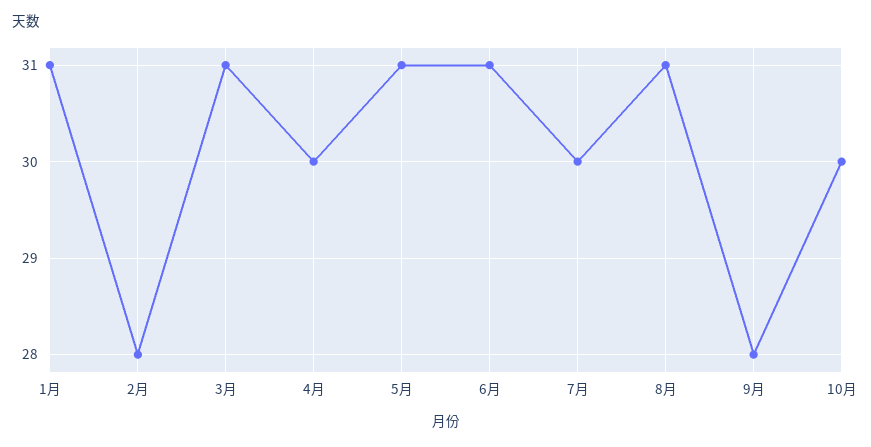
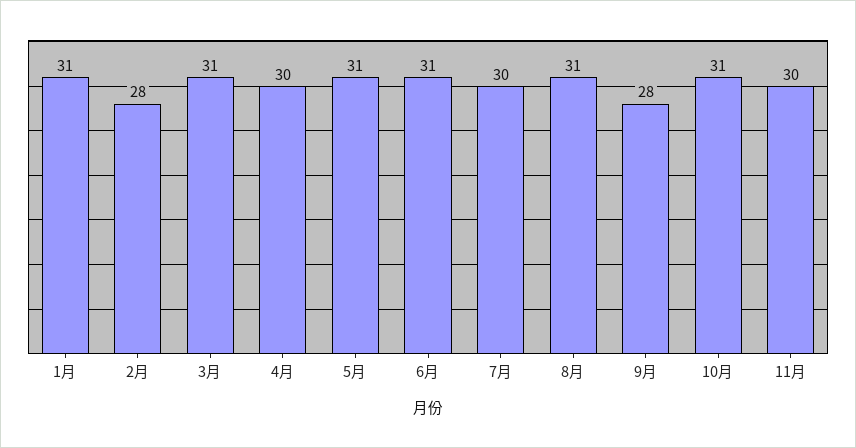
10月: 30 -> 31
11月: none -> 30

